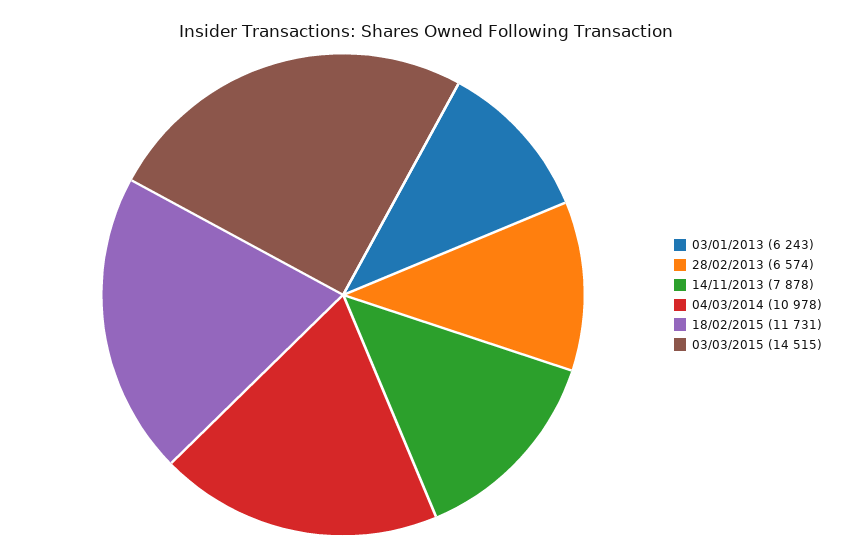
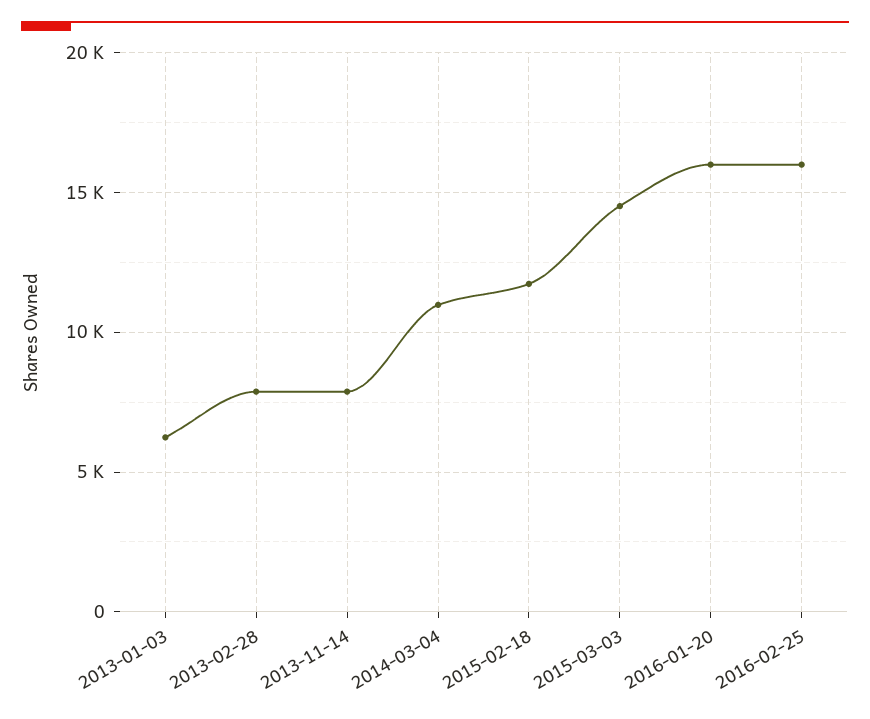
28/02/2013: 6574 -> 8000
2016-01-20: none -> 16000
2016-02-25: none -> 16000

